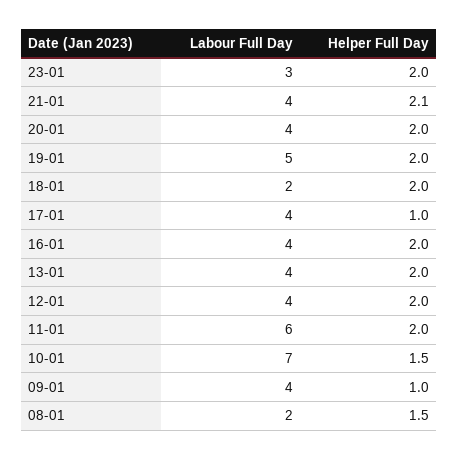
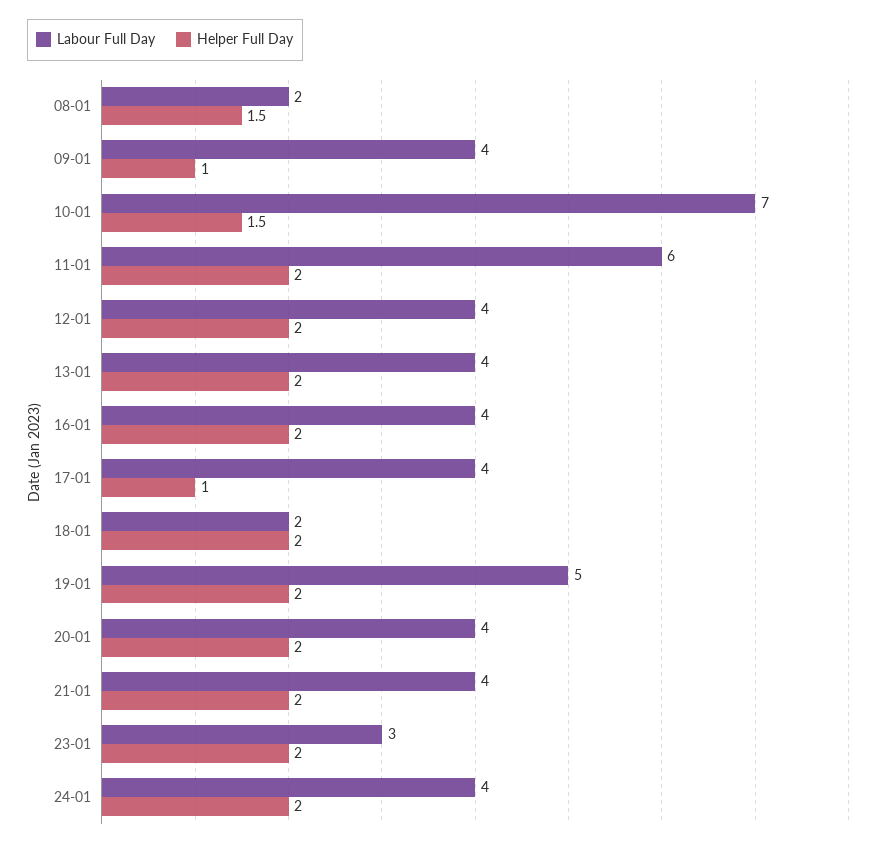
Helper Full Day, 21-01: 2.1 -> 2
Labour Full Day, 24-01: none -> 4
Helper Full Day, 24-01: none -> 2

